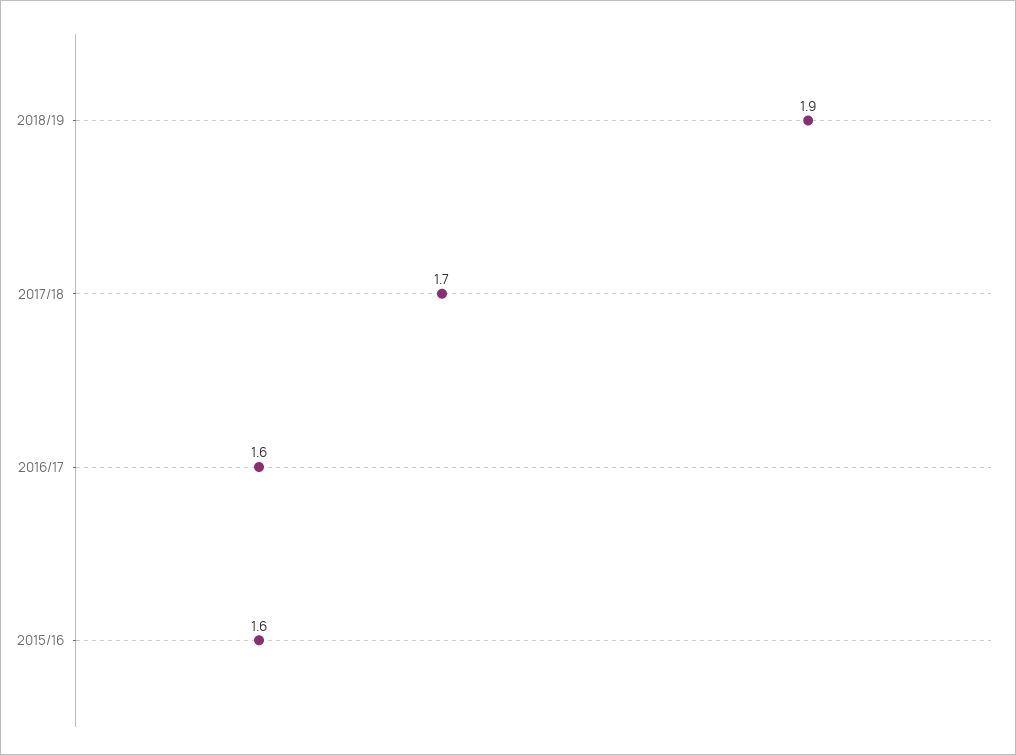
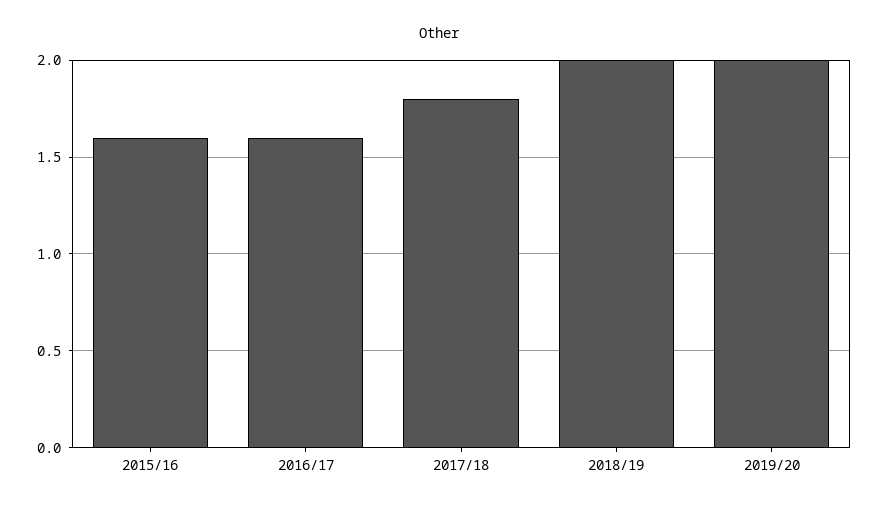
2018/19: 1.9 -> 2
2017/18: 1.7 -> 1.8
2019/20: none -> 2

